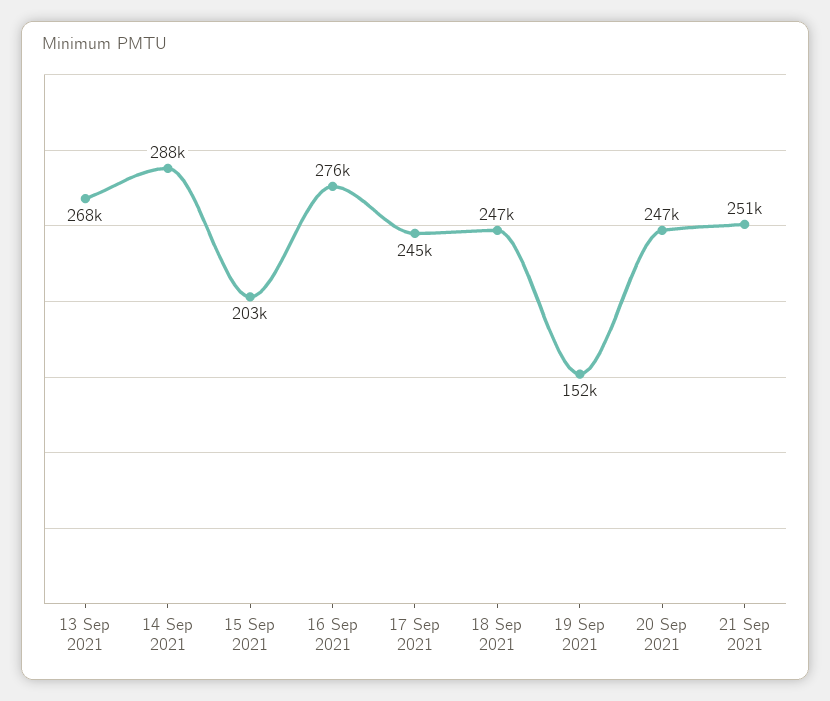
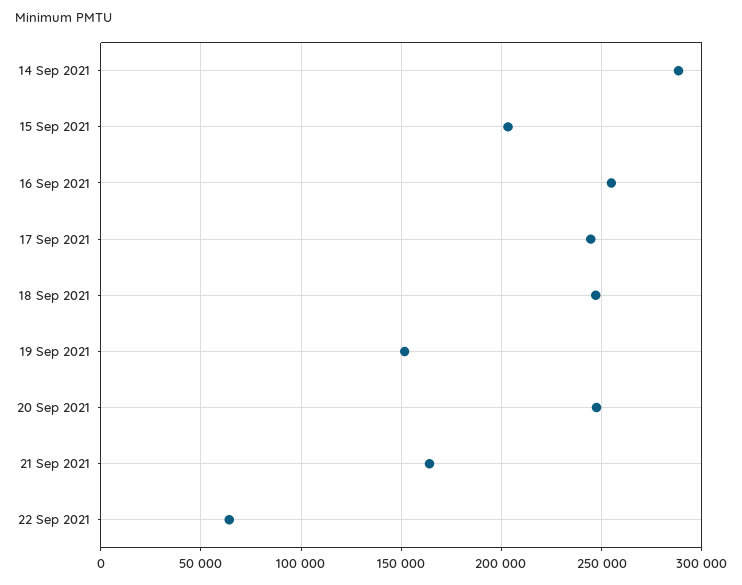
13 Sep 2021: 268000 -> none
16 Sep 2021: 276000 -> 255000
21 Sep 2021: 251000 -> 165000
22 Sep 2021: none -> 65000

